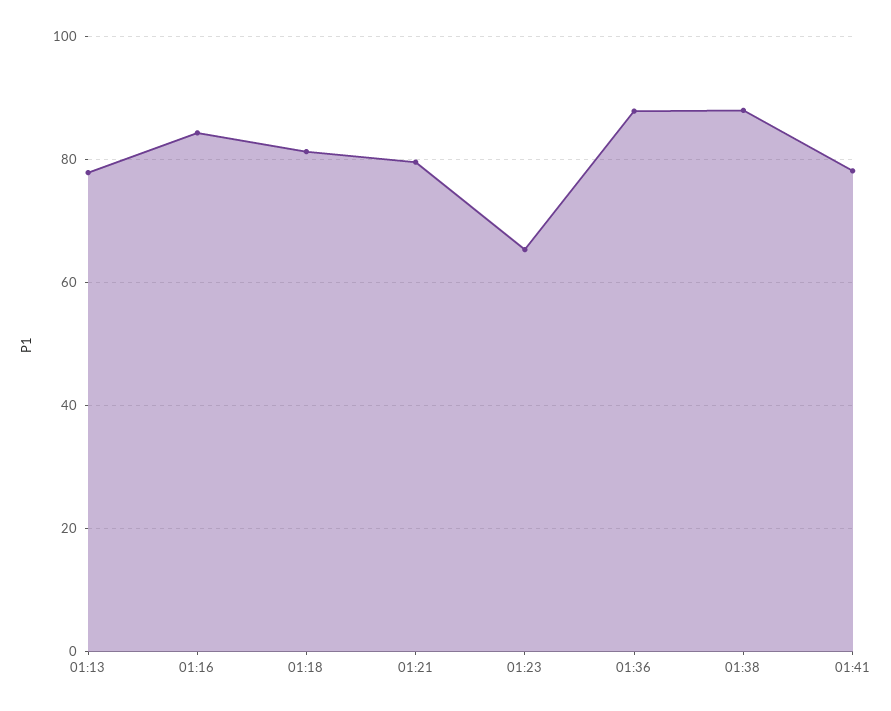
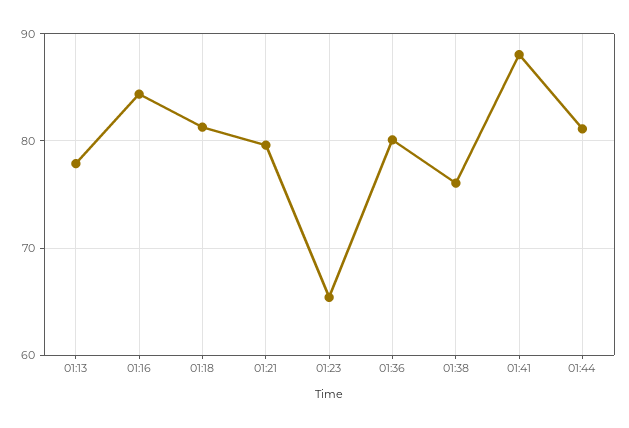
01:36: 88 -> 80
01:38: 88 -> 76
01:41: 78 -> 88
01:44: none -> 81

